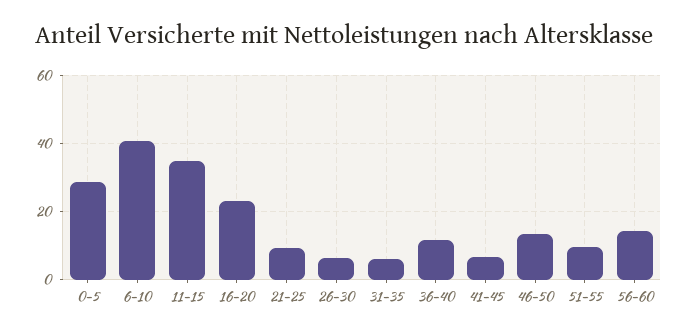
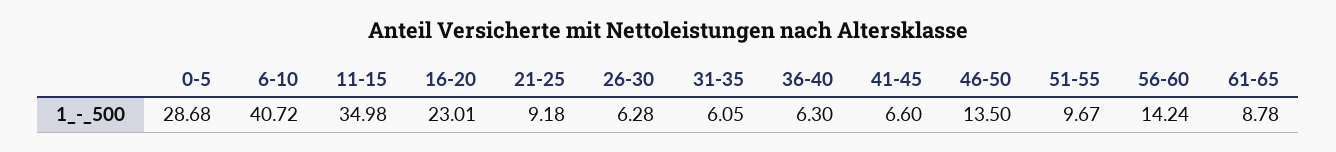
36-40: 12 -> 6.3
61-65: none -> 8.78

